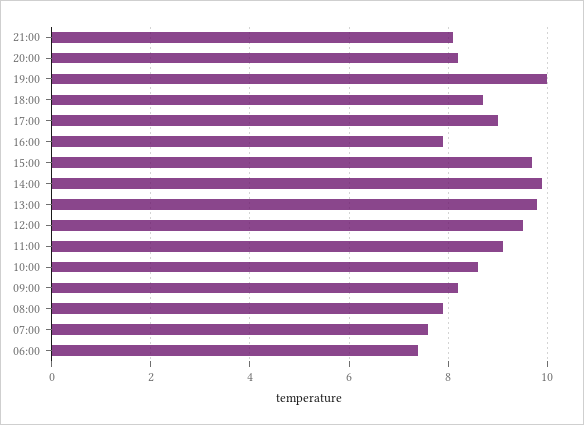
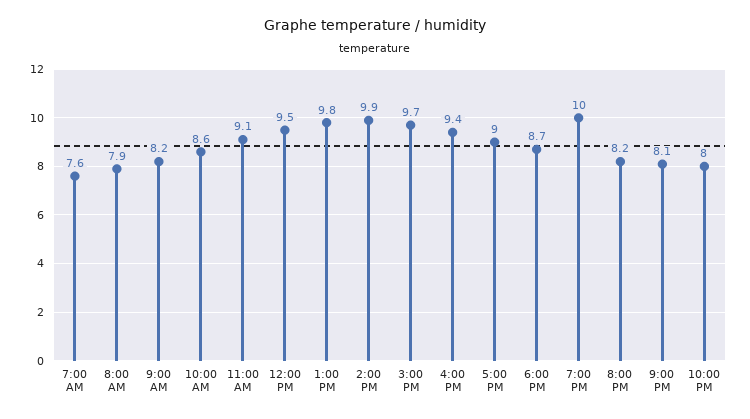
16:00: 8 -> 9.4
06:00: 7.5 -> none
10:00 PM: none -> 8

